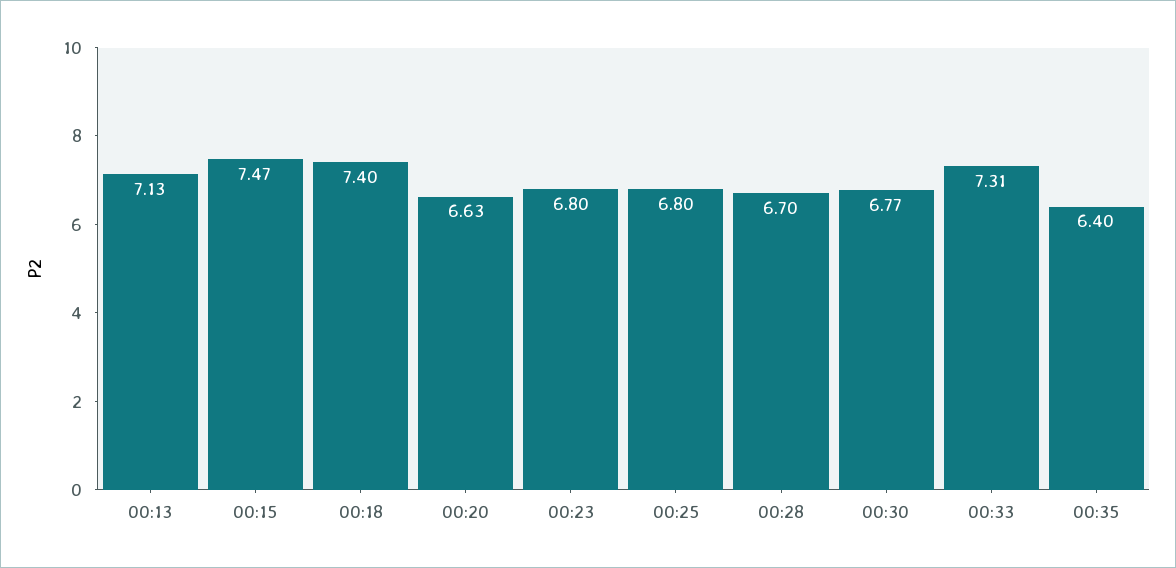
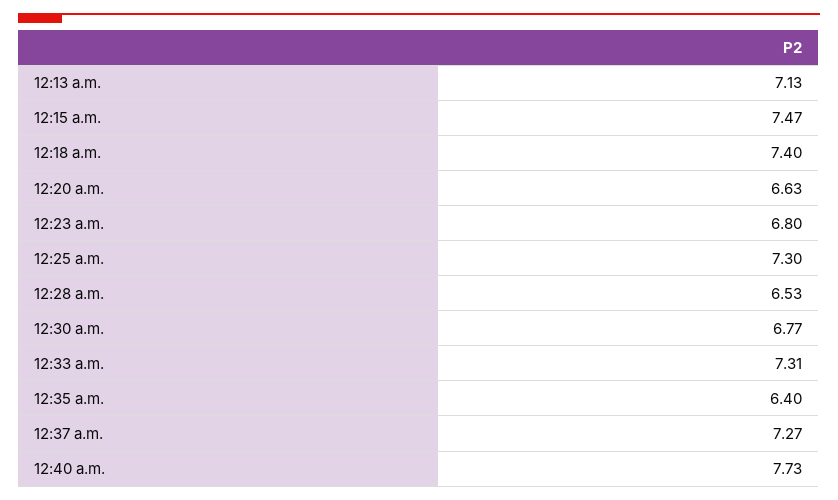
00:25: 6.8 -> 7.3
00:28: 6.7 -> 6.53
12:37 a.m.: none -> 7.27
12:40 a.m.: none -> 7.73

